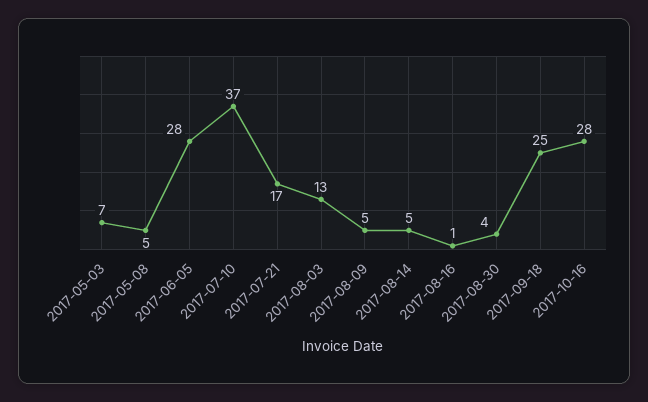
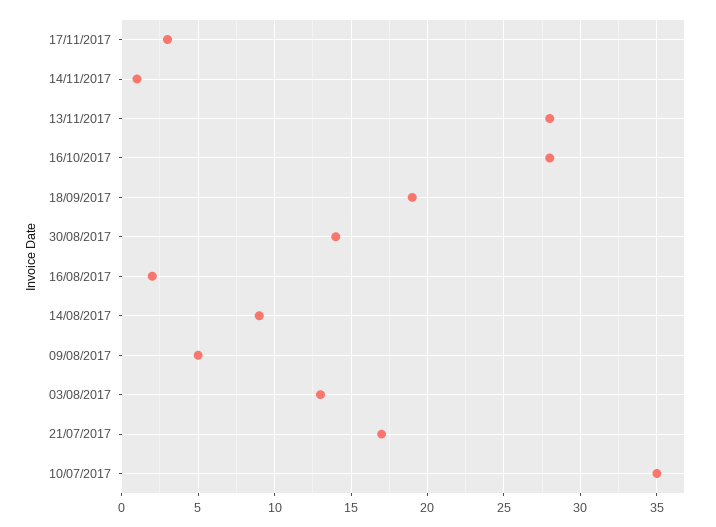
2017-05-03: 7 -> none
2017-05-08: 5 -> none
2017-06-05: 28 -> none
2017-07-10: 37 -> 35
2017-08-14: 5 -> 9
2017-08-16: 1 -> 2
2017-08-30: 4 -> 14
2017-09-18: 25 -> 19
17/11/2017: none -> 3
14/11/2017: none -> 1
13/11/2017: none -> 28

